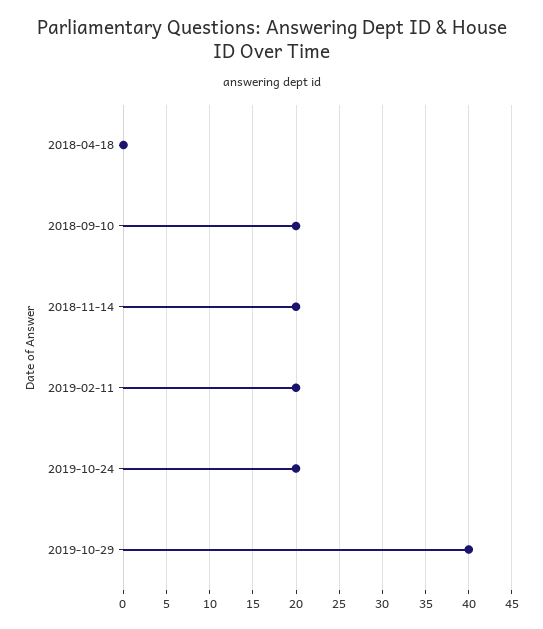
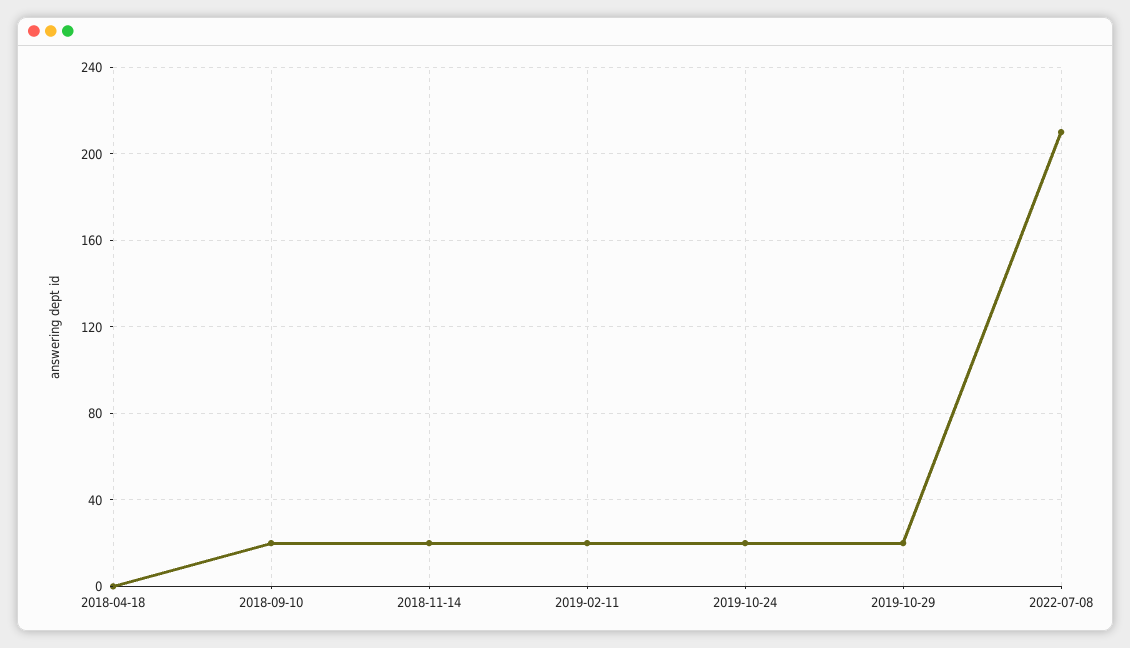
2019-10-29: 40 -> 20
2022-07-08: none -> 210

